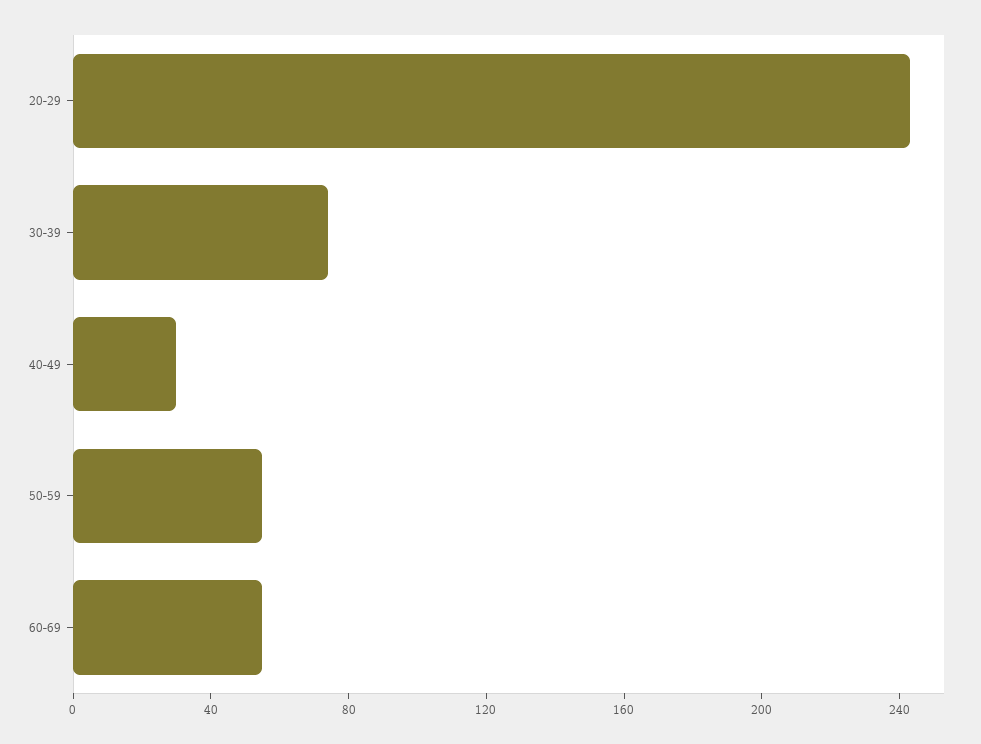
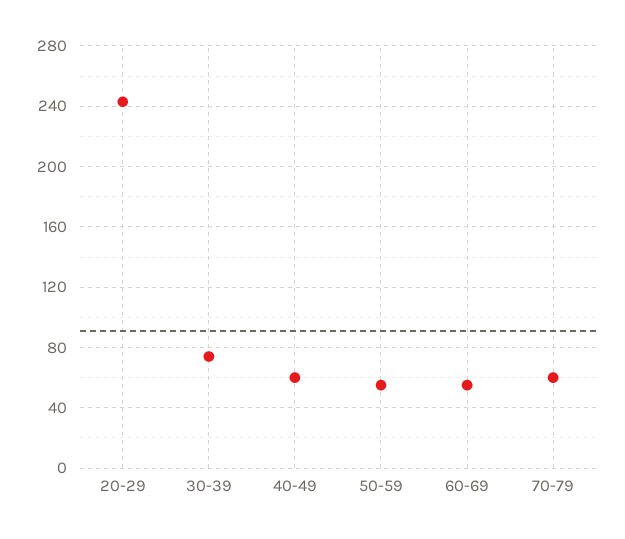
40-49: 30 -> 60
70-79: none -> 60

